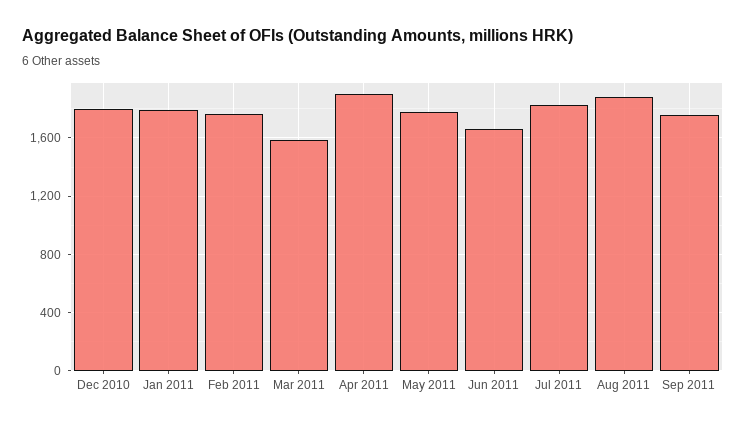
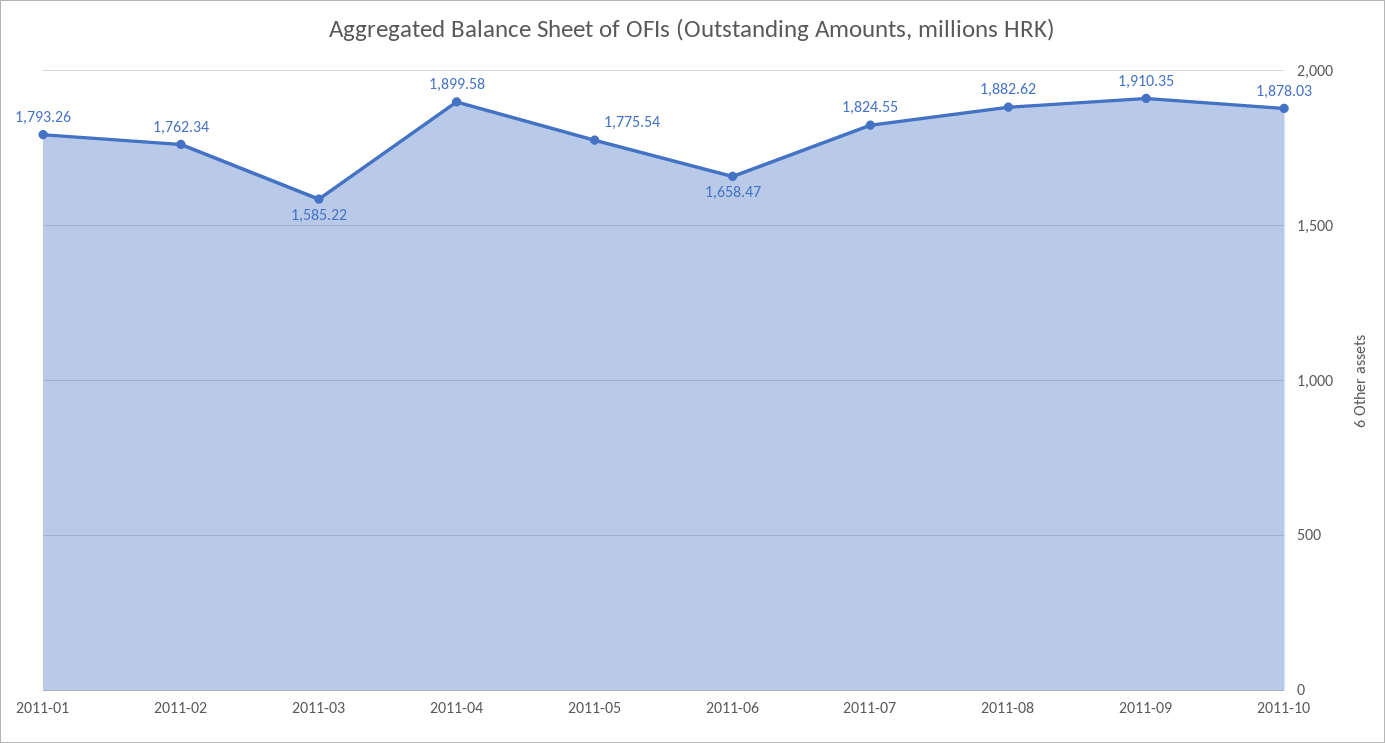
Dec 2010: 1800 -> none
Sep 2011: 1750 -> 1910.35
2011-10: none -> 1878.03

